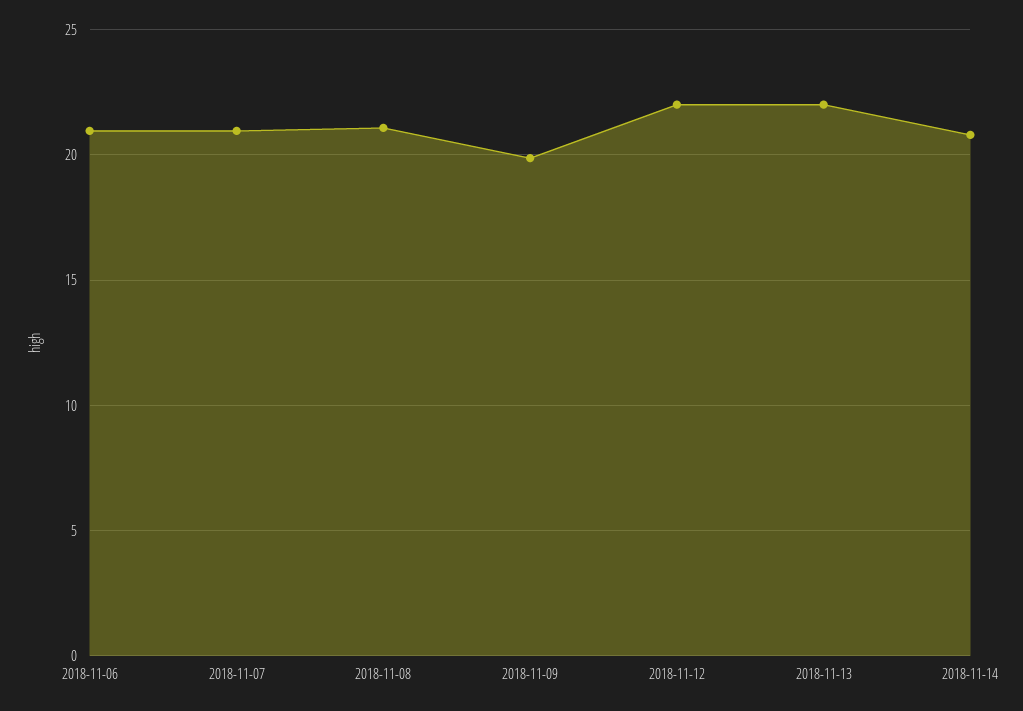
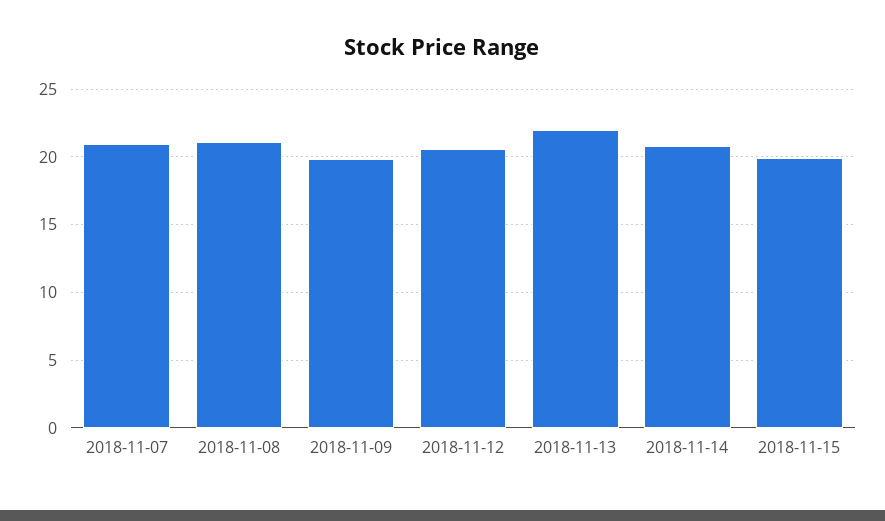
2018-11-06: 21 -> none
2018-11-12: 22 -> 20.5
2018-11-15: none -> 20

